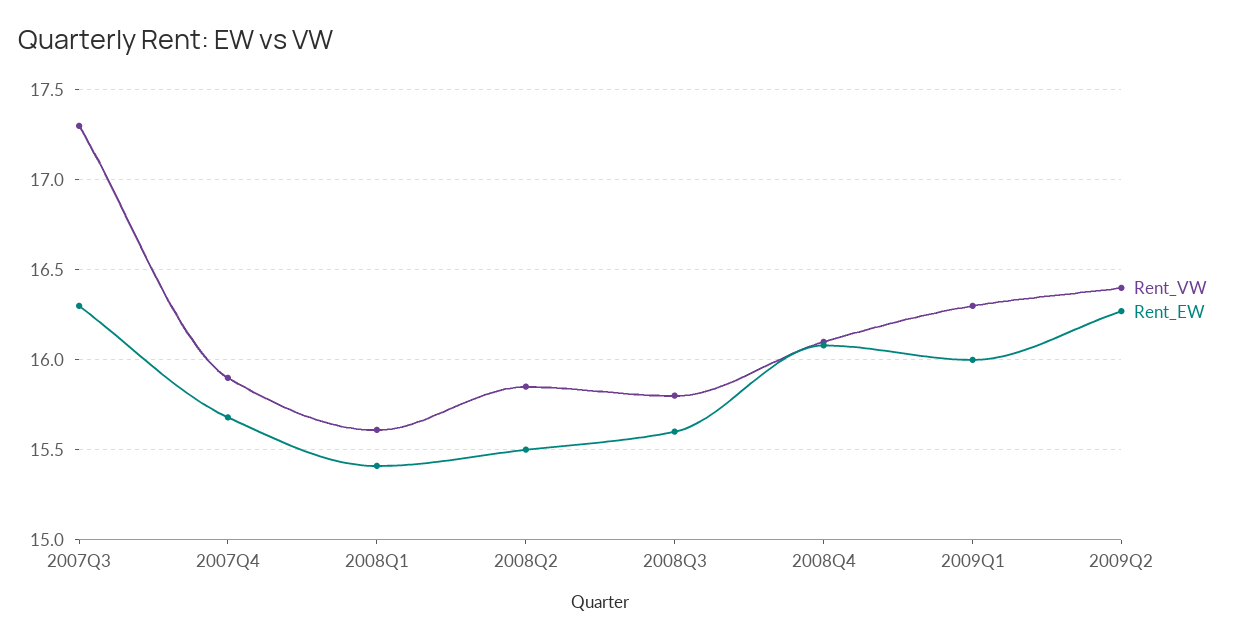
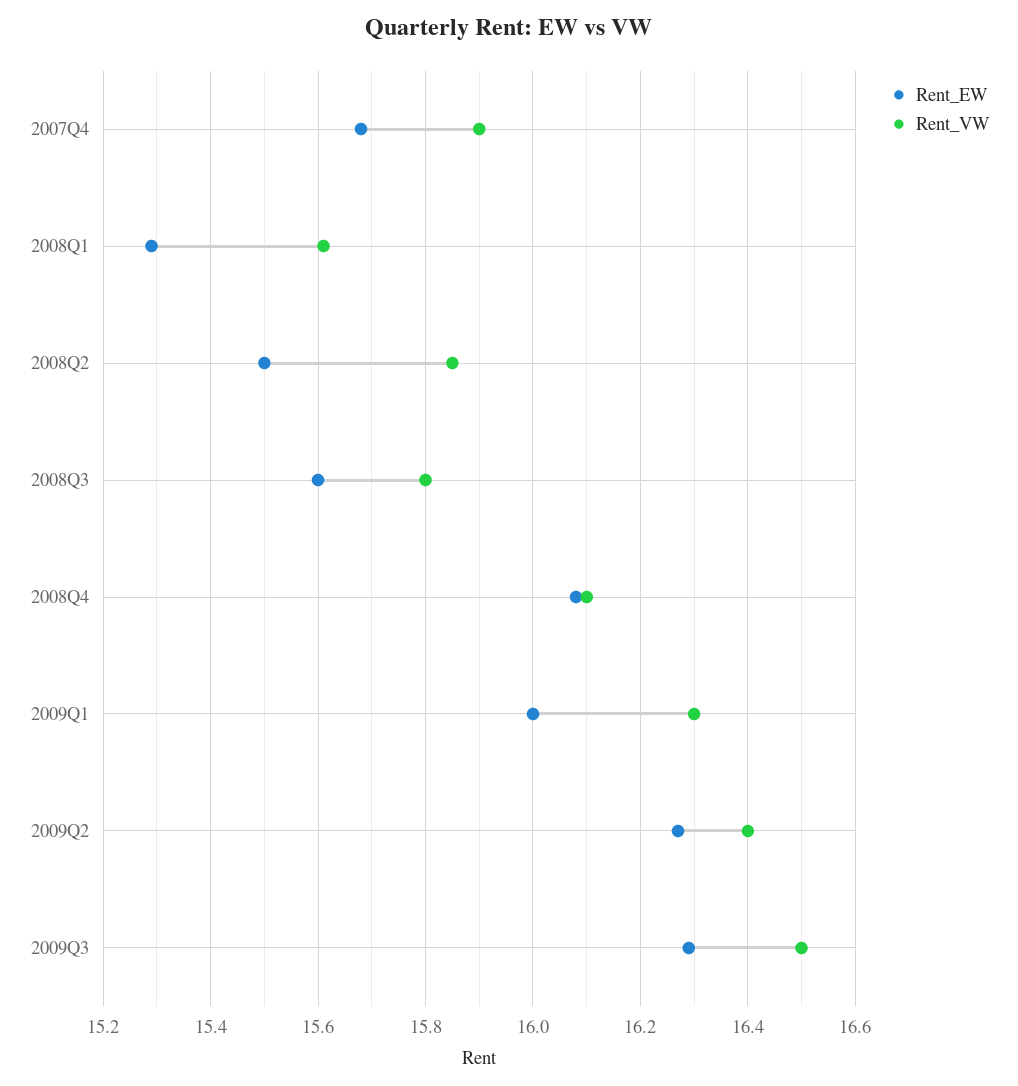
Rent_VW, 2007Q3: 17.3 -> none
Rent_EW, 2007Q3: 16.3 -> none
Rent_EW, 2008Q1: 15.4 -> 15.3
Rent_EW, 2009Q3: none -> 16.3
Rent_VW, 2009Q3: none -> 16.5

